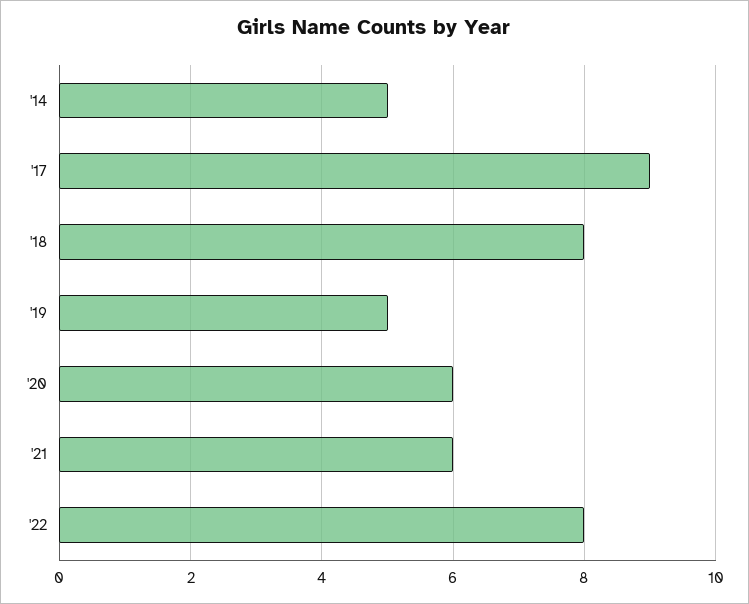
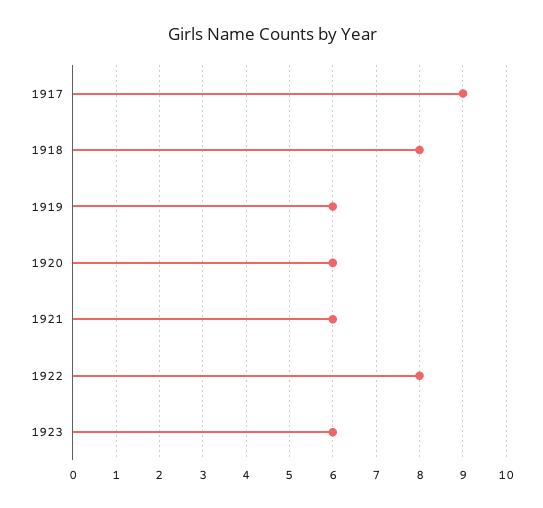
'14: 5 -> none
'19: 5 -> 6
1923: none -> 6

